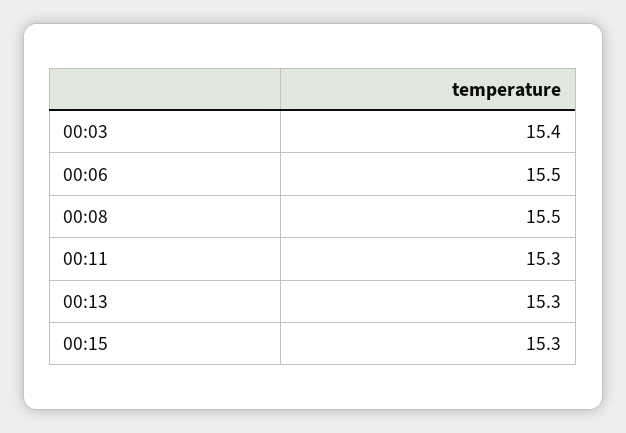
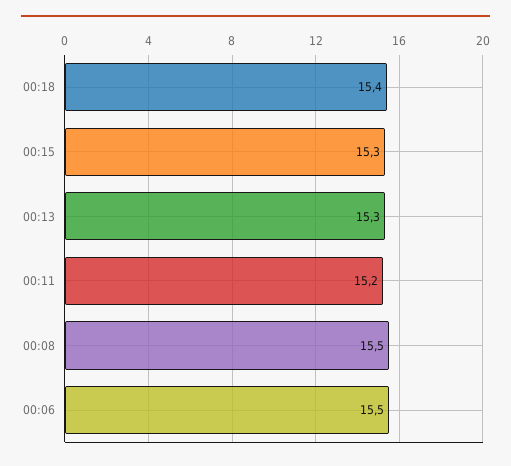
00:03: 15.4 -> none
00:11: 15.3 -> 15.2
00:18: none -> 15.4

